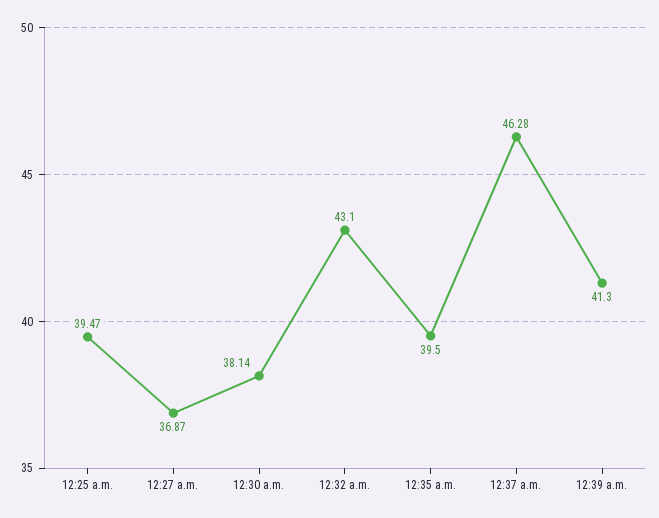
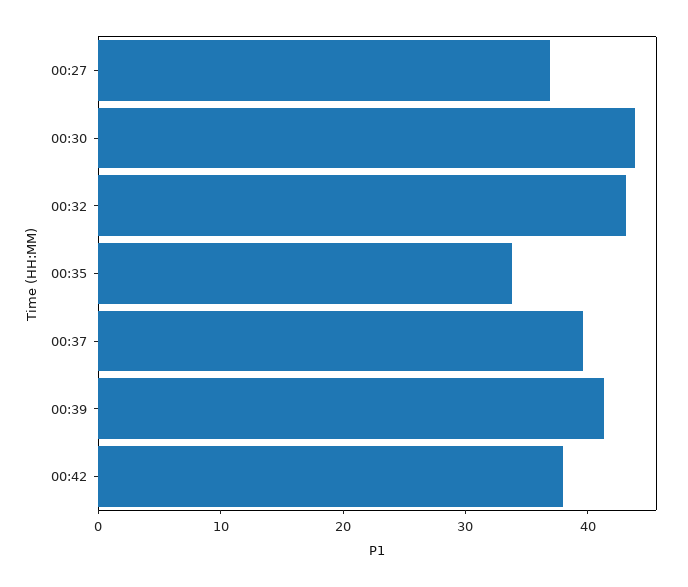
12:25 a.m.: 39.47 -> none
12:30 a.m.: 38.14 -> 44
12:35 a.m.: 39.5 -> 34
12:37 a.m.: 46.28 -> 40
00:42: none -> 38

